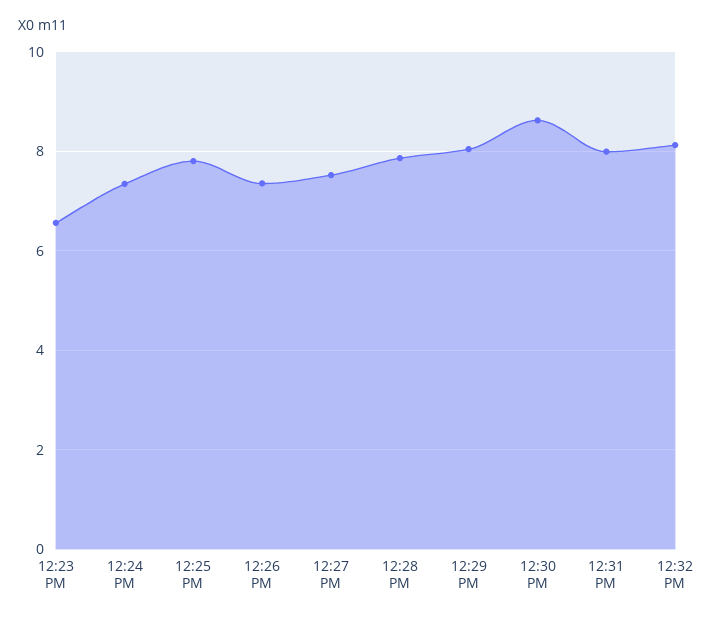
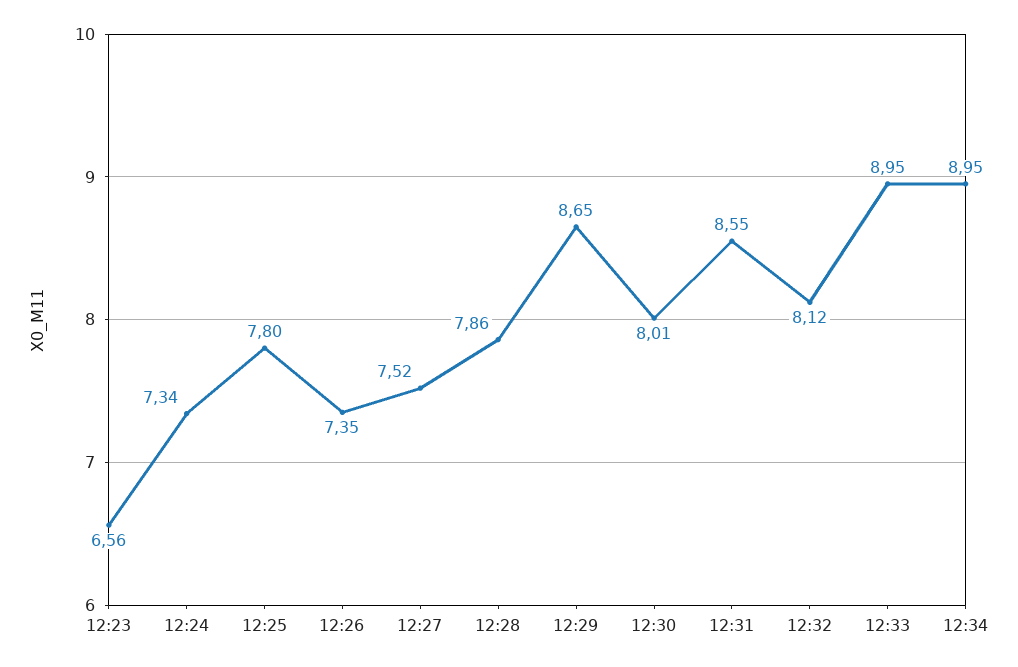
12:29 PM: 8 -> 8.65
12:30 PM: 8.6 -> 8.01
12:31 PM: 8 -> 8.55
12:33: none -> 8.95
12:34: none -> 8.95

